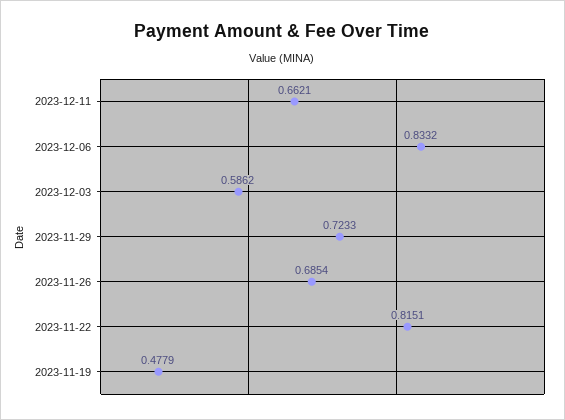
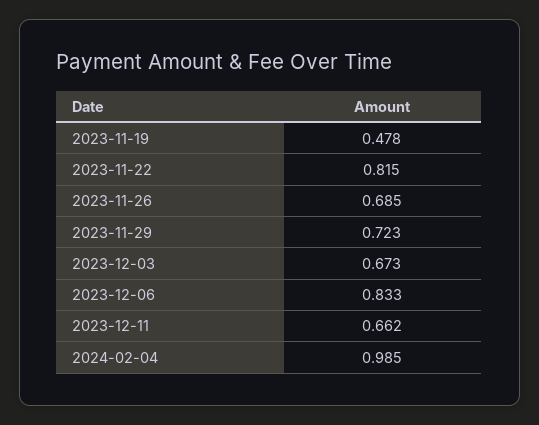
2023-12-03: 0.5862 -> 0.673
2024-02-04: none -> 0.985

